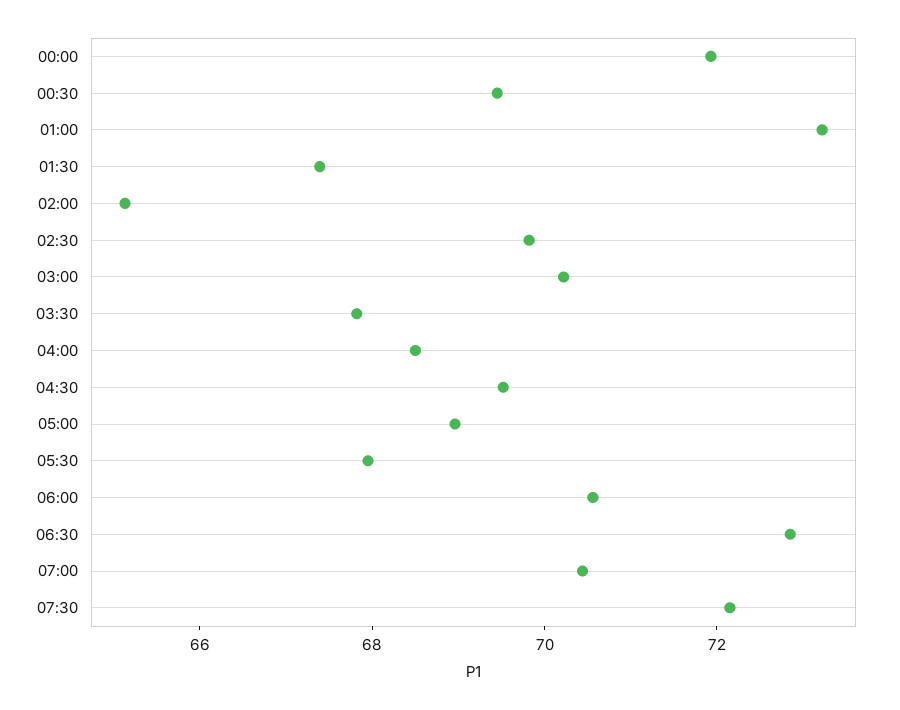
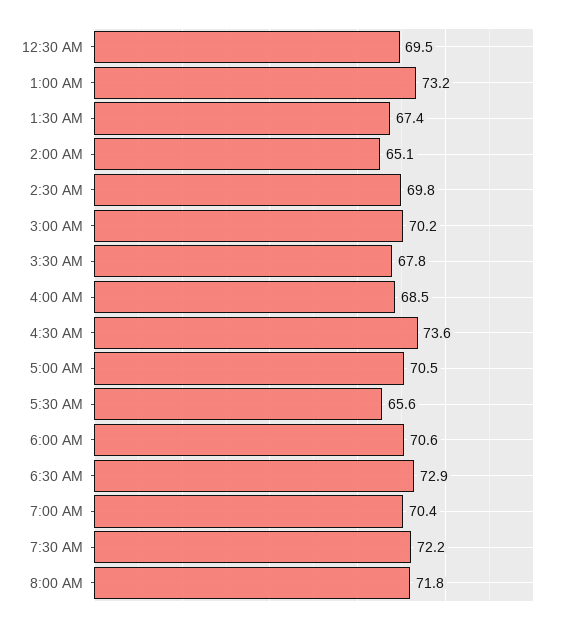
00:00: 72 -> none
04:30: 69.5 -> 73.6
05:00: 69 -> 70.5
05:30: 68 -> 65.6
8:00 AM: none -> 71.8

